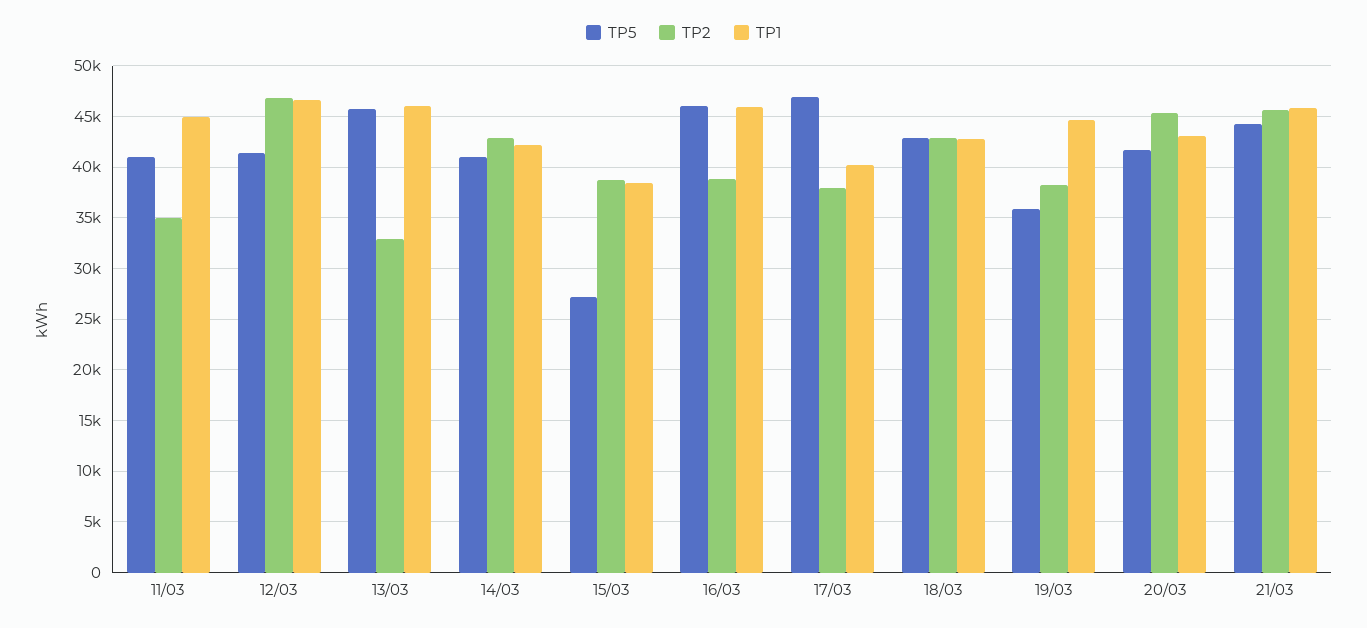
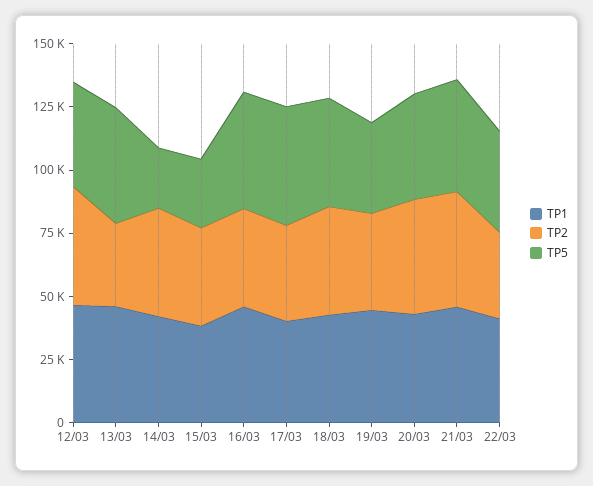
TP5, 11/03: 41000 -> none
TP2, 11/03: 35000 -> none
TP1, 11/03: 45000 -> none
TP5, 14/03: 41000 -> 25000
TP1, 22/03: none -> 40000
TP2, 22/03: none -> 35000
TP5, 22/03: none -> 40000

